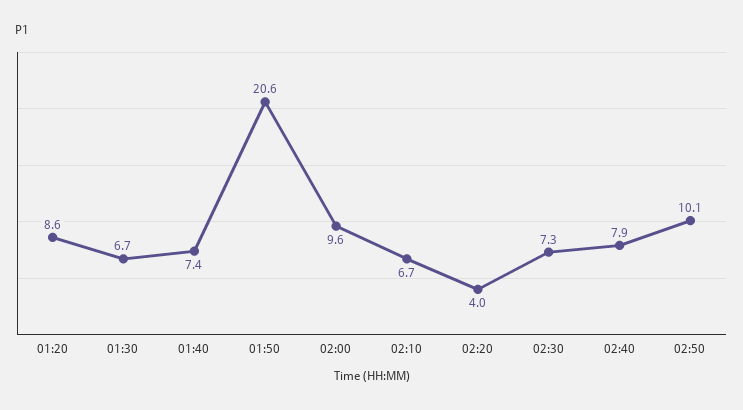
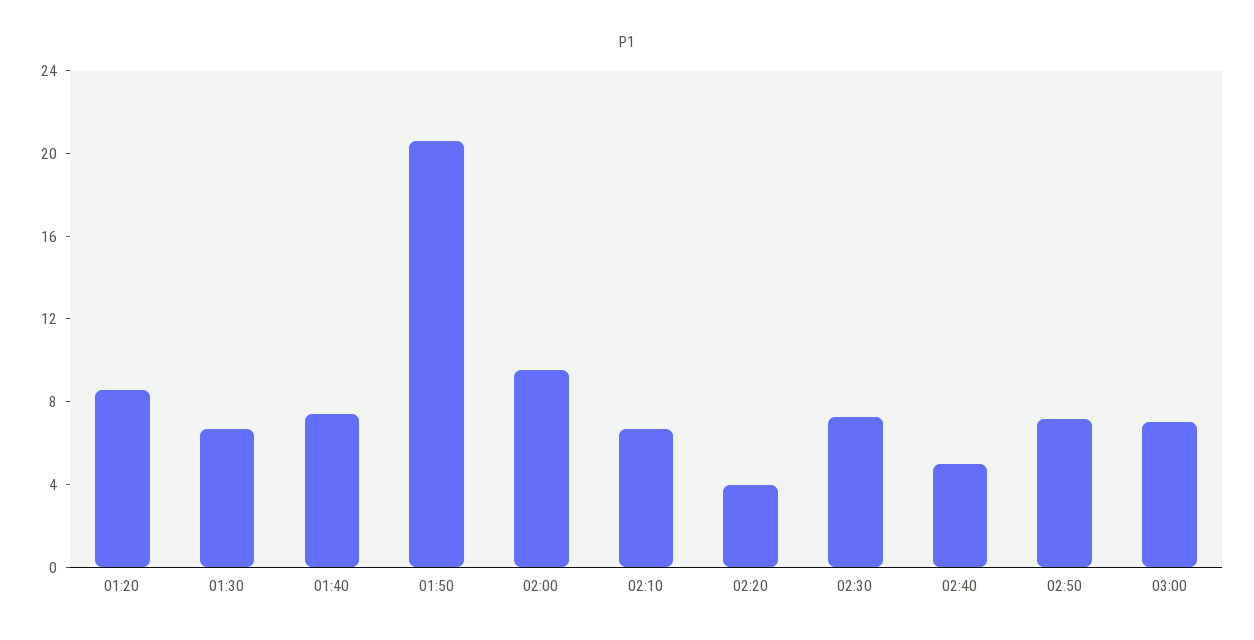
02:40: 7.9 -> 5
02:50: 10.1 -> 7
03:00: none -> 7

